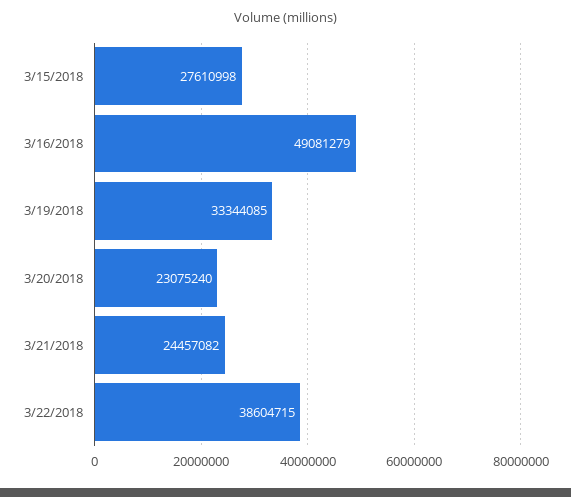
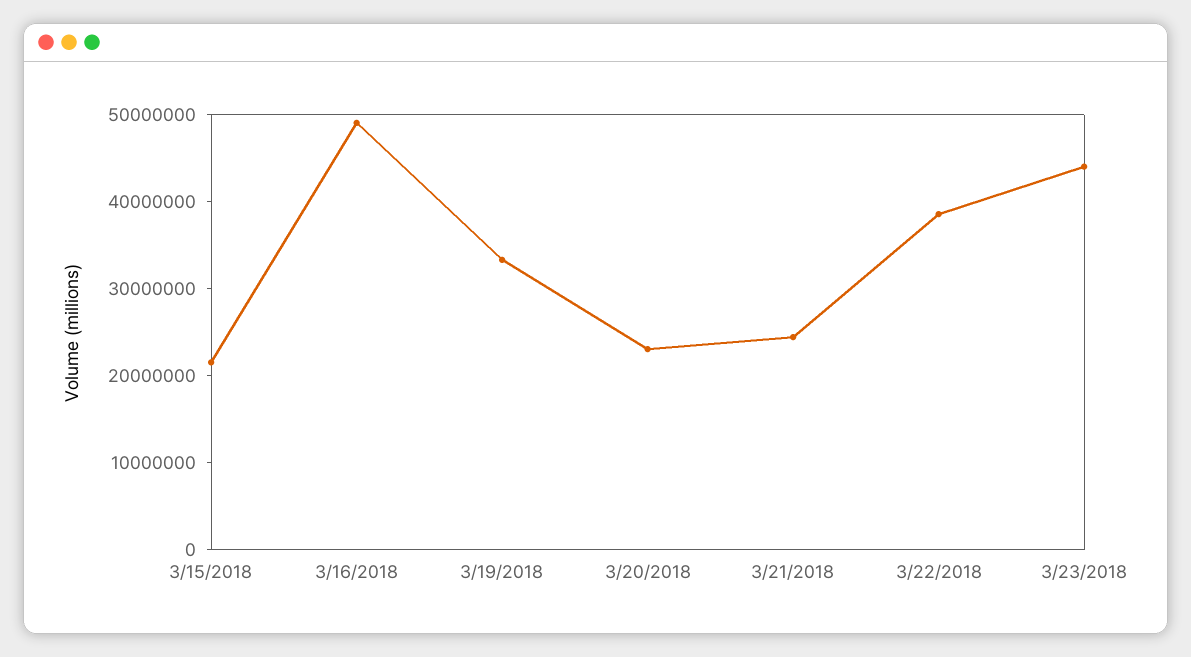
3/15/2018: 27610998 -> 22000000
3/23/2018: none -> 44000000

